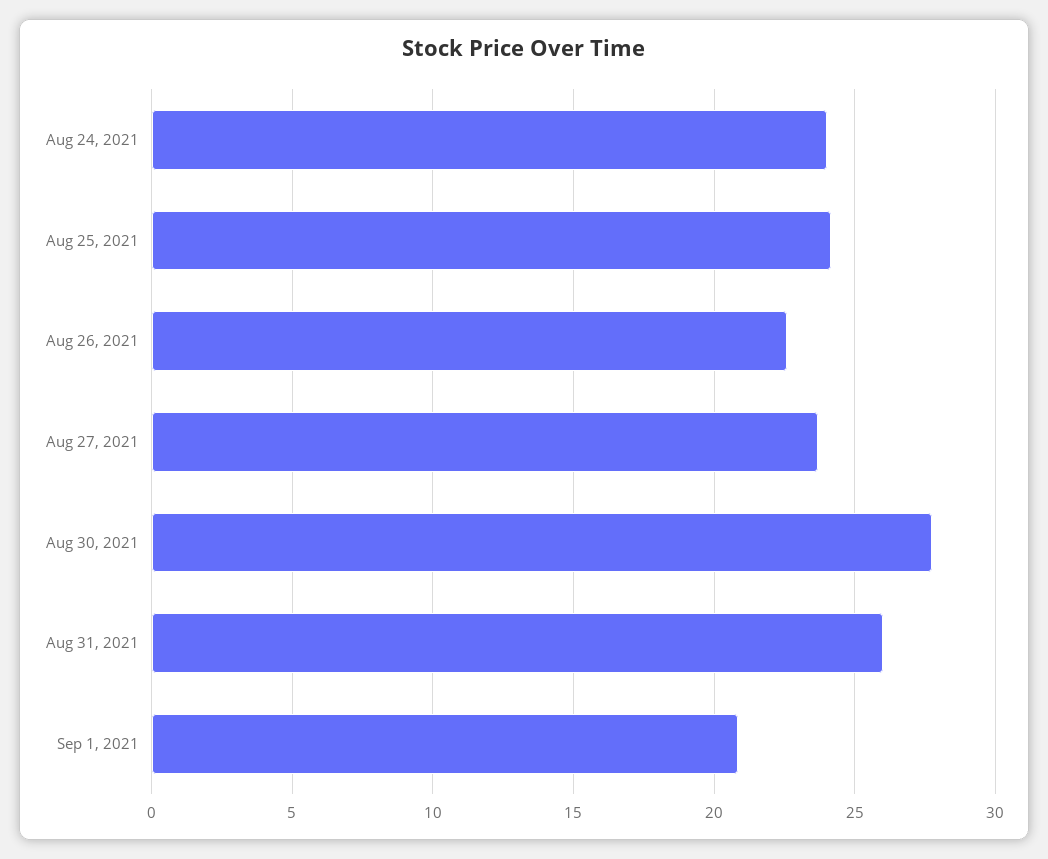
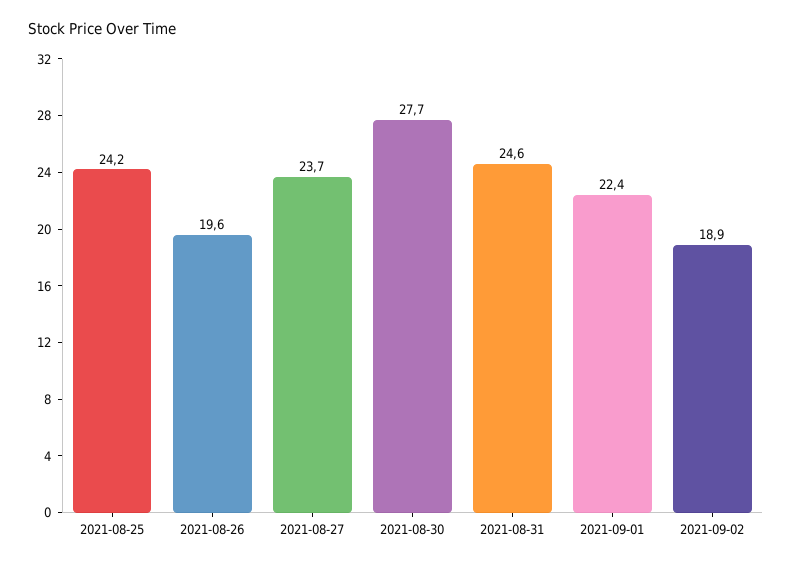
Aug 24, 2021: 24 -> none
Aug 26, 2021: 22.5 -> 19.6
Aug 31, 2021: 26 -> 24.6
Sep 1, 2021: 21 -> 22.4
2021-09-02: none -> 18.9

